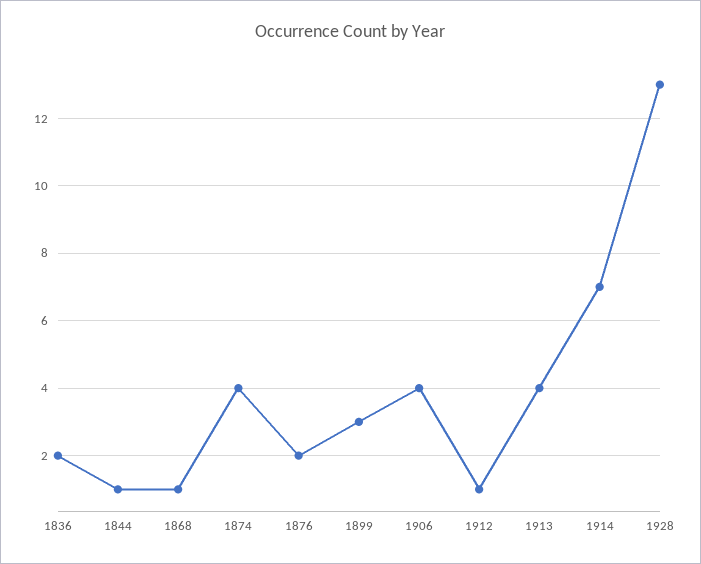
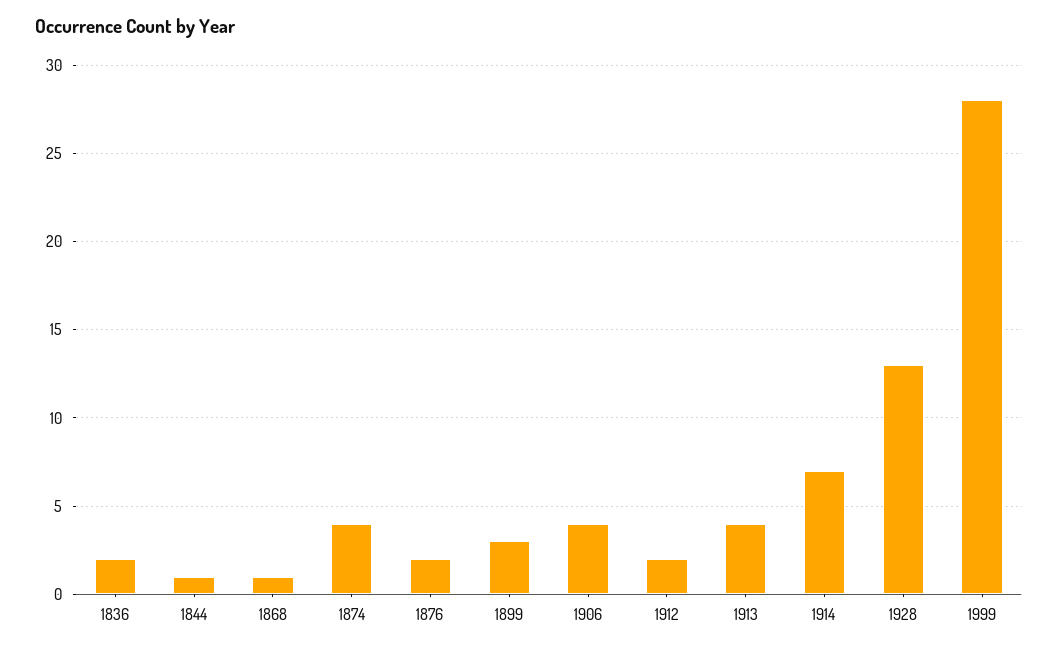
1912: 1 -> 2
1999: none -> 28

